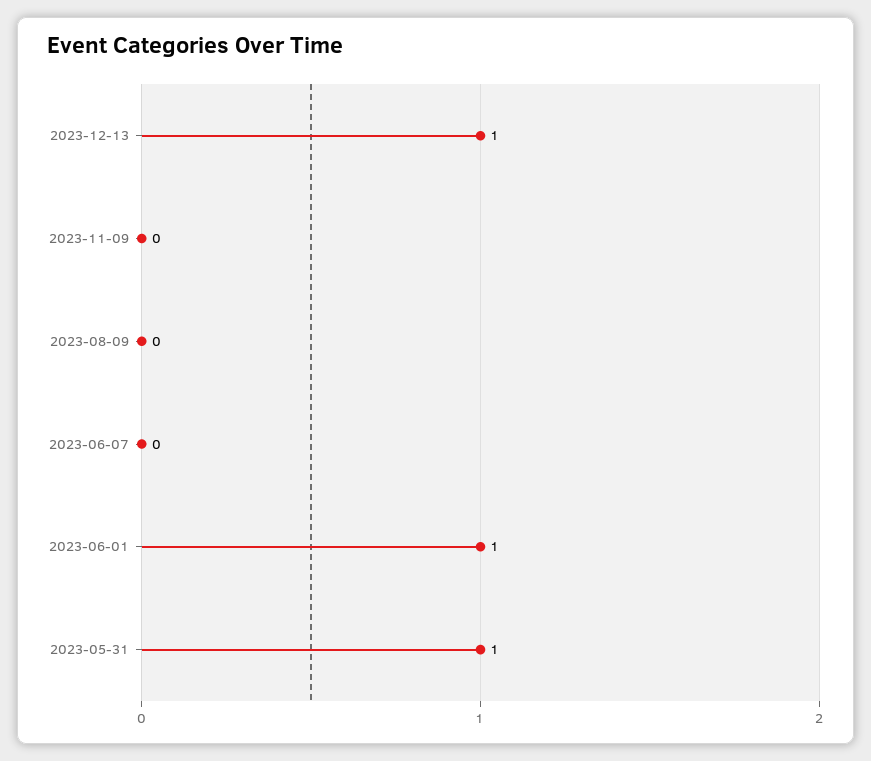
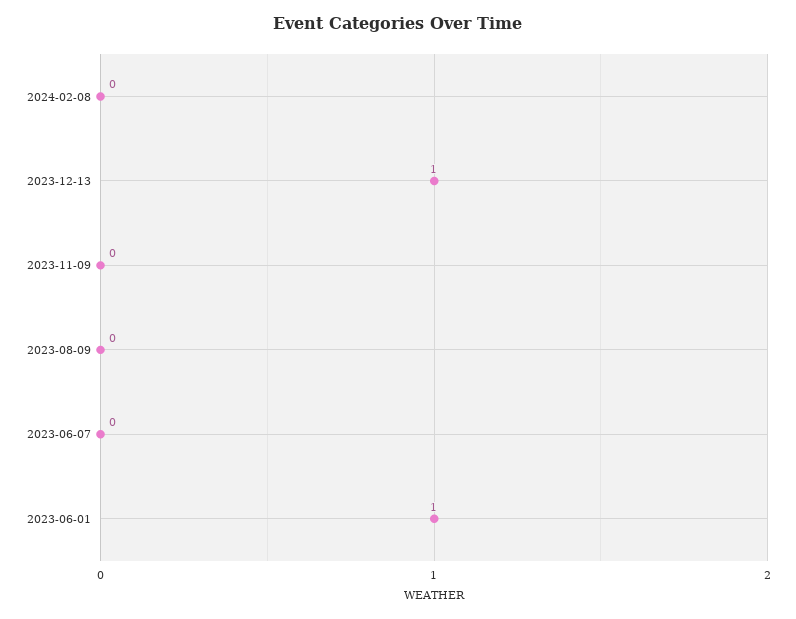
2023-05-31: 1 -> none
2024-02-08: none -> 0

